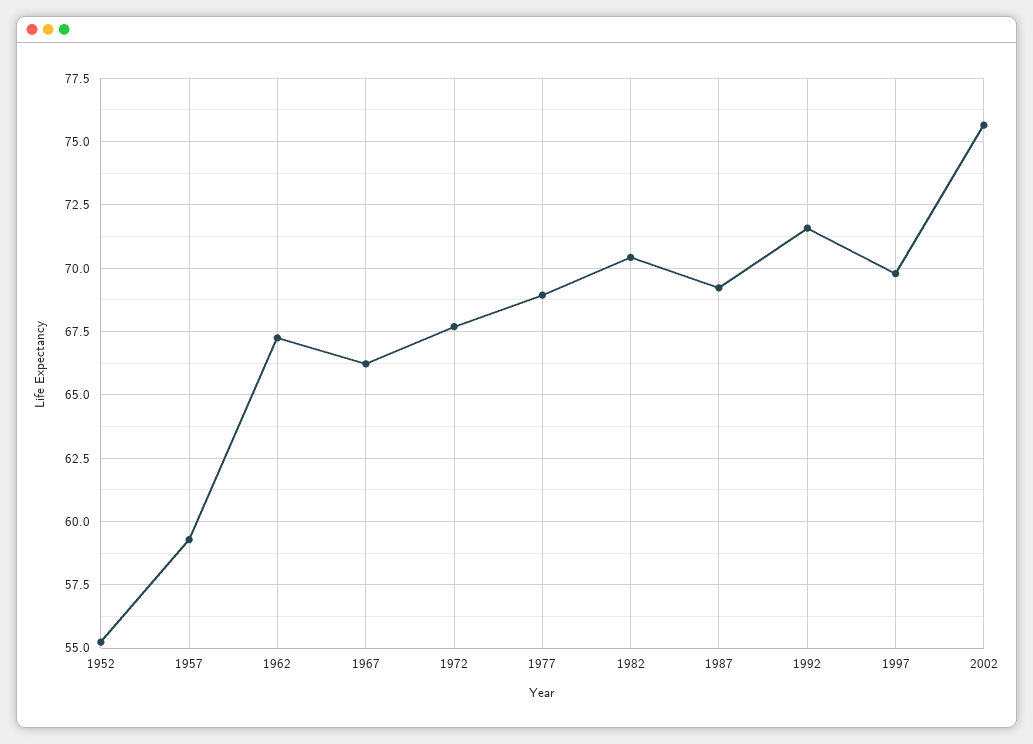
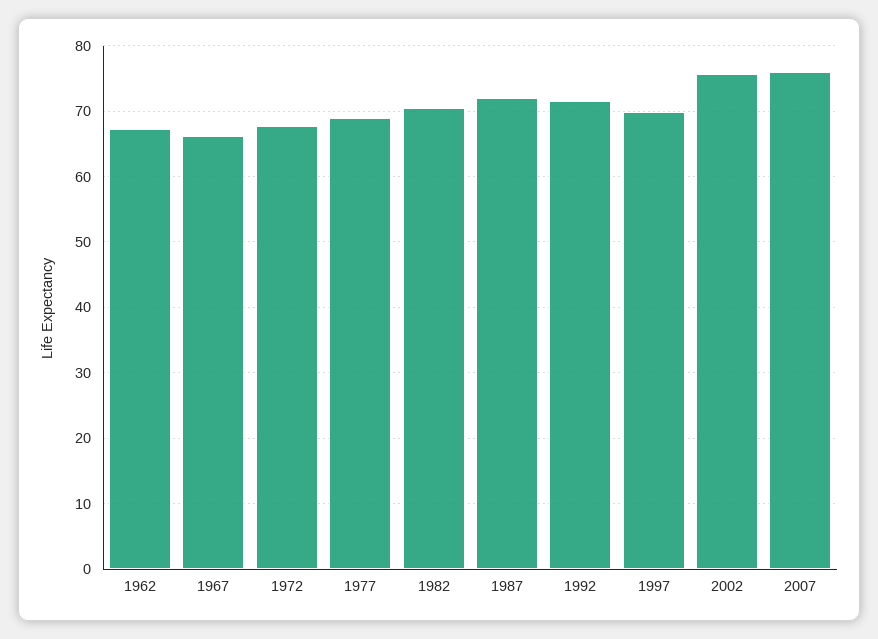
1952: 55.25 -> none
1957: 59.25 -> none
1987: 69.25 -> 72
2007: none -> 76

